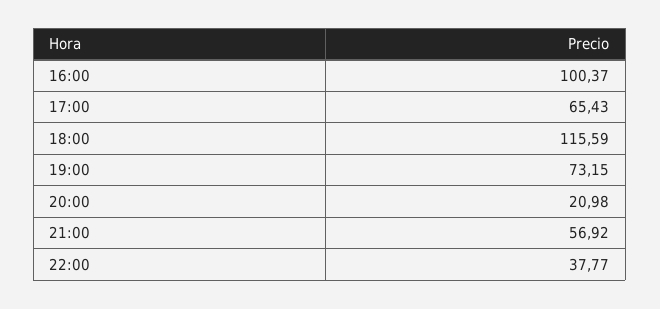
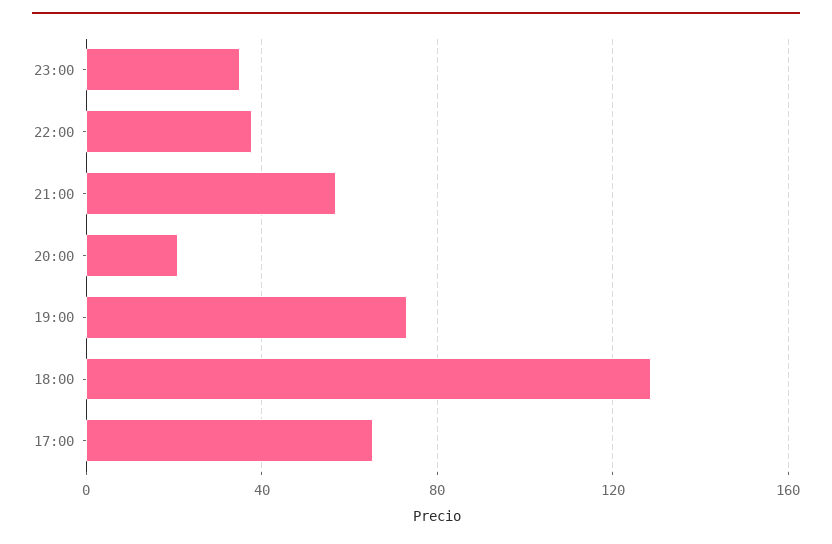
16:00: 100.37 -> none
18:00: 115.59 -> 130
23:00: none -> 35

